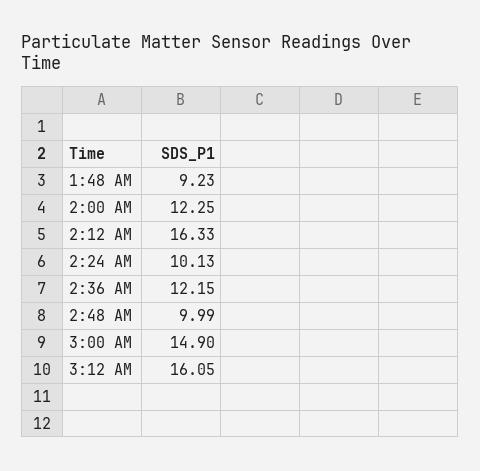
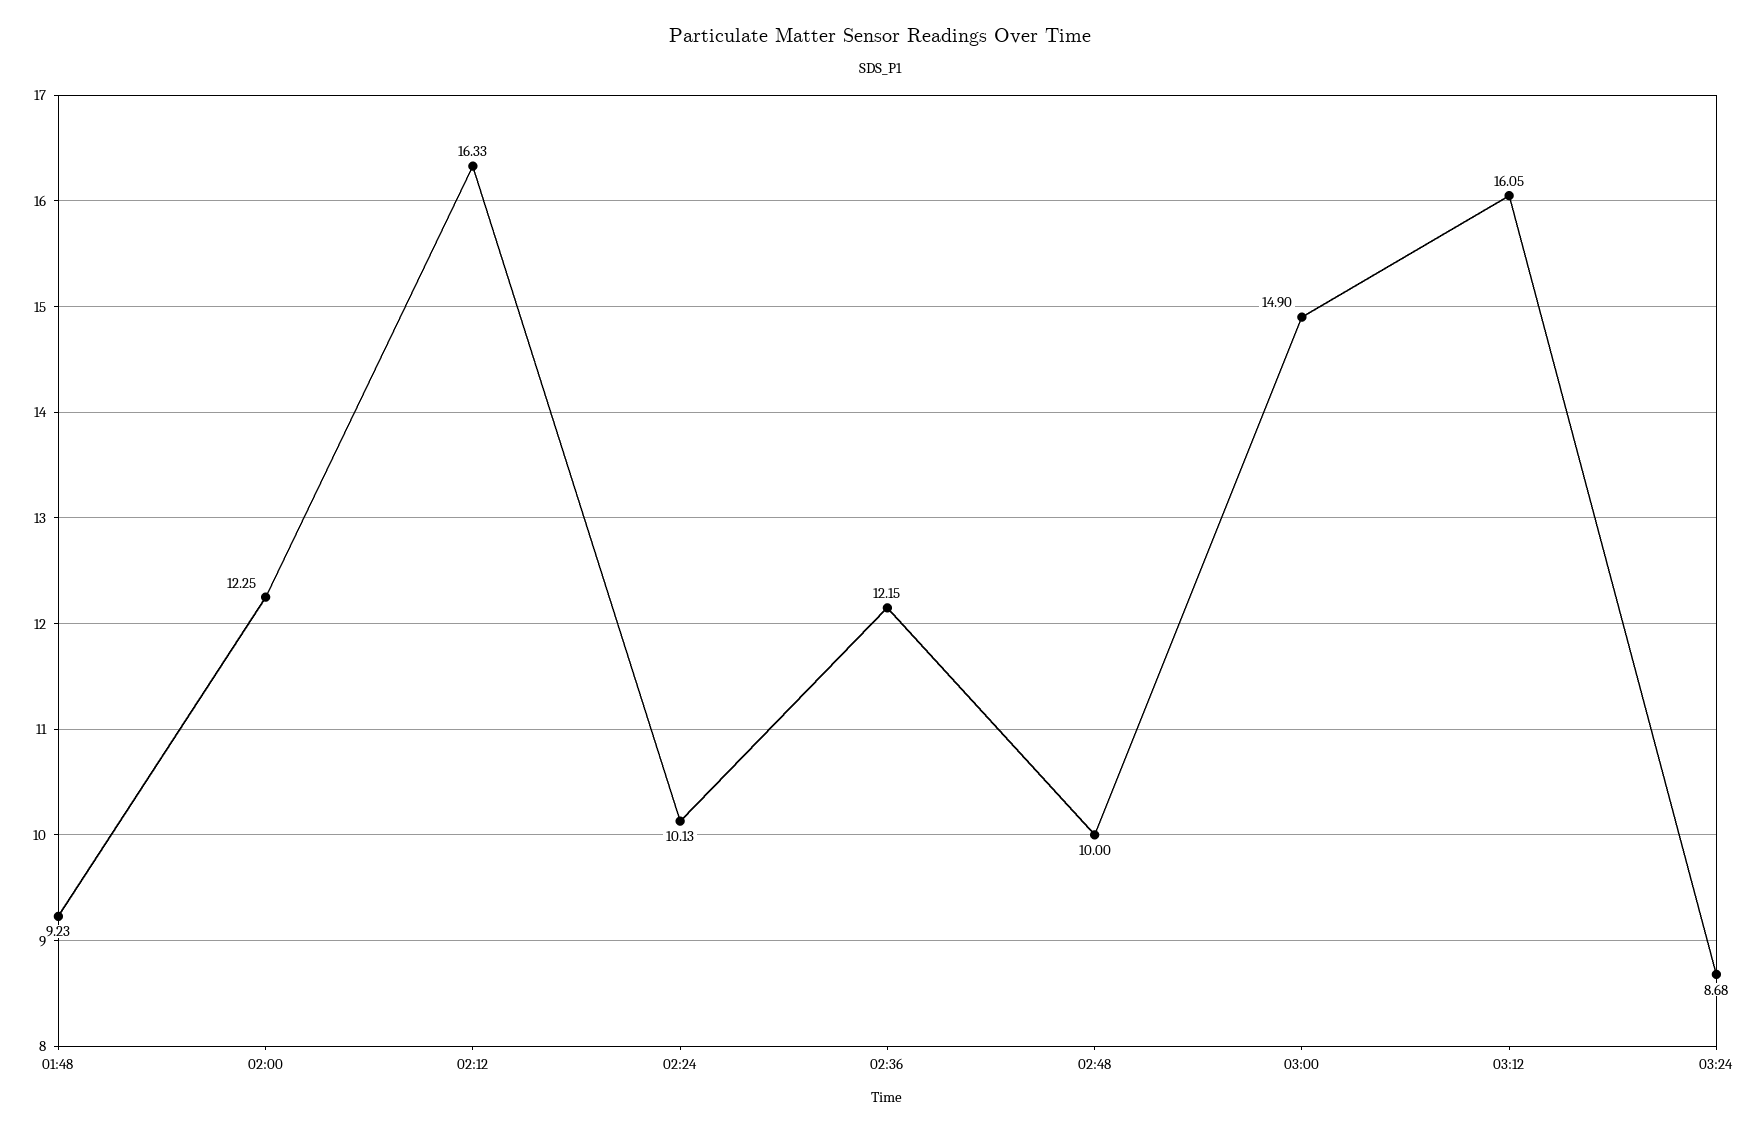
2:48 AM: 9.99 -> 10
03:24: none -> 8.68

